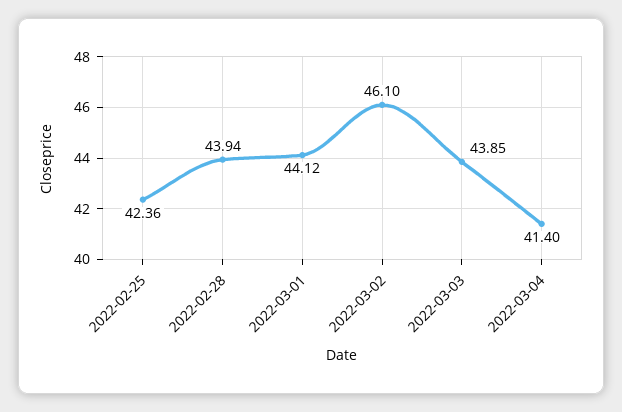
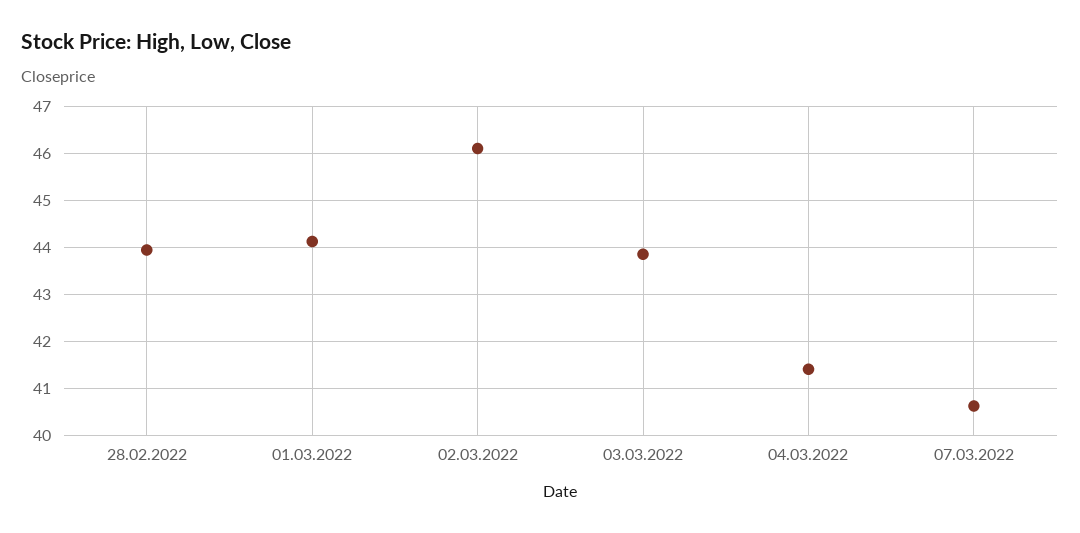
2022-02-25: 42.36 -> none
07.03.2022: none -> 40.6

